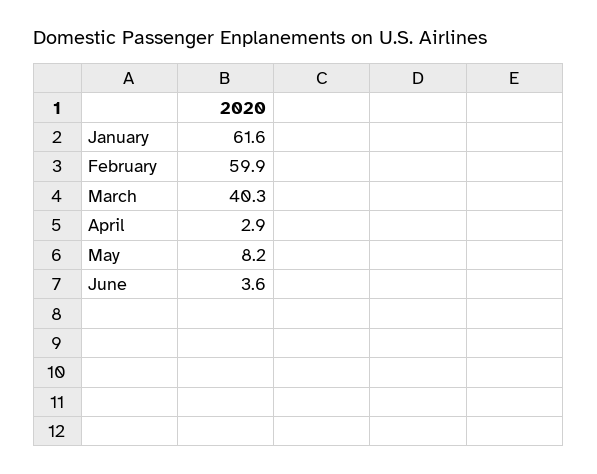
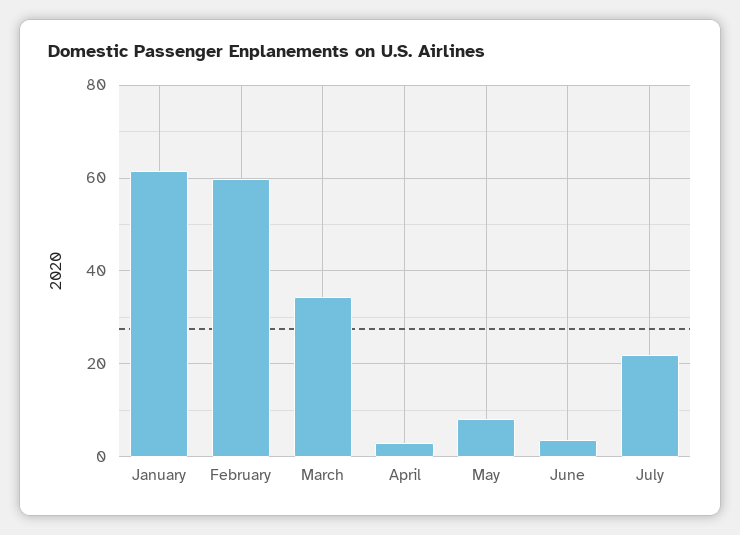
March: 40.3 -> 34
July: none -> 22

